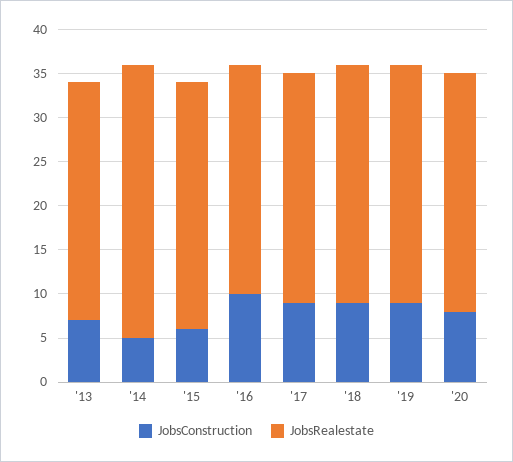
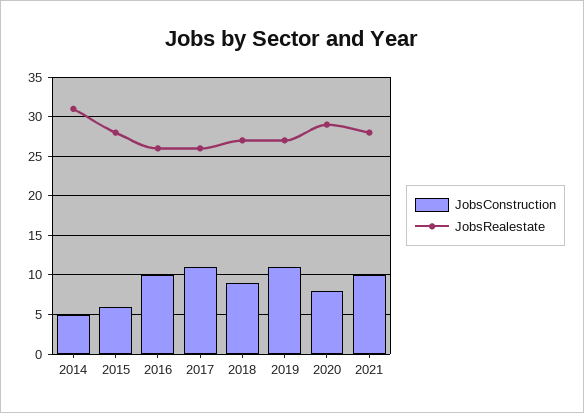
JobsConstruction, '13: 7 -> none
JobsRealestate, '13: 27 -> none
JobsConstruction, '17: 9 -> 11
JobsConstruction, '19: 9 -> 11
JobsRealestate, '20: 27 -> 29
JobsConstruction, 2021: none -> 10
JobsRealestate, 2021: none -> 28

